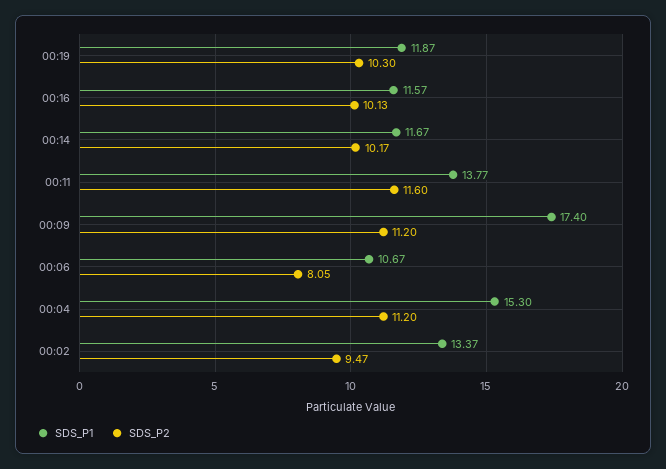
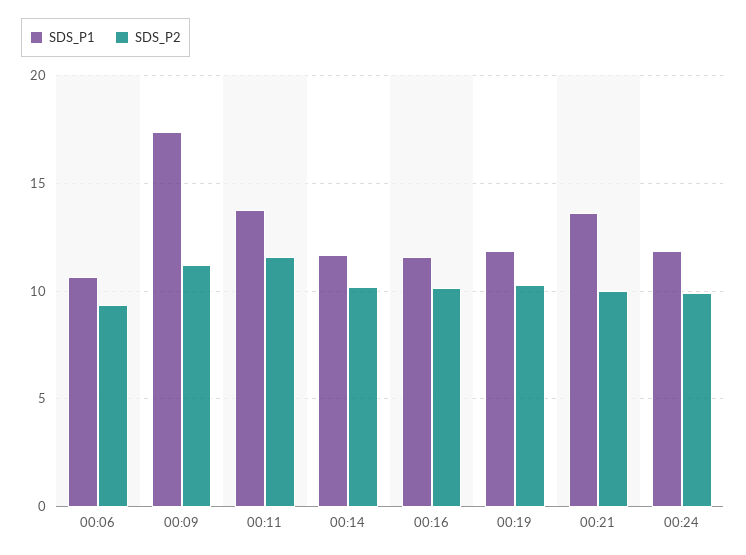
SDS_P2, 00:06: 8.05 -> 9.5
SDS_P1, 00:04: 15.3 -> none
SDS_P2, 00:04: 11.2 -> none
SDS_P1, 00:02: 13.37 -> none
SDS_P2, 00:02: 9.47 -> none
SDS_P1, 00:21: none -> 13.5
SDS_P2, 00:21: none -> 10
SDS_P1, 00:24: none -> 12
SDS_P2, 00:24: none -> 10

